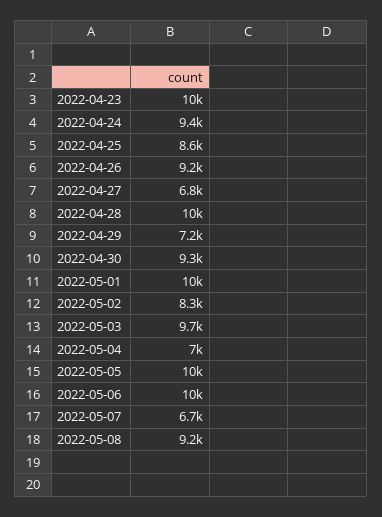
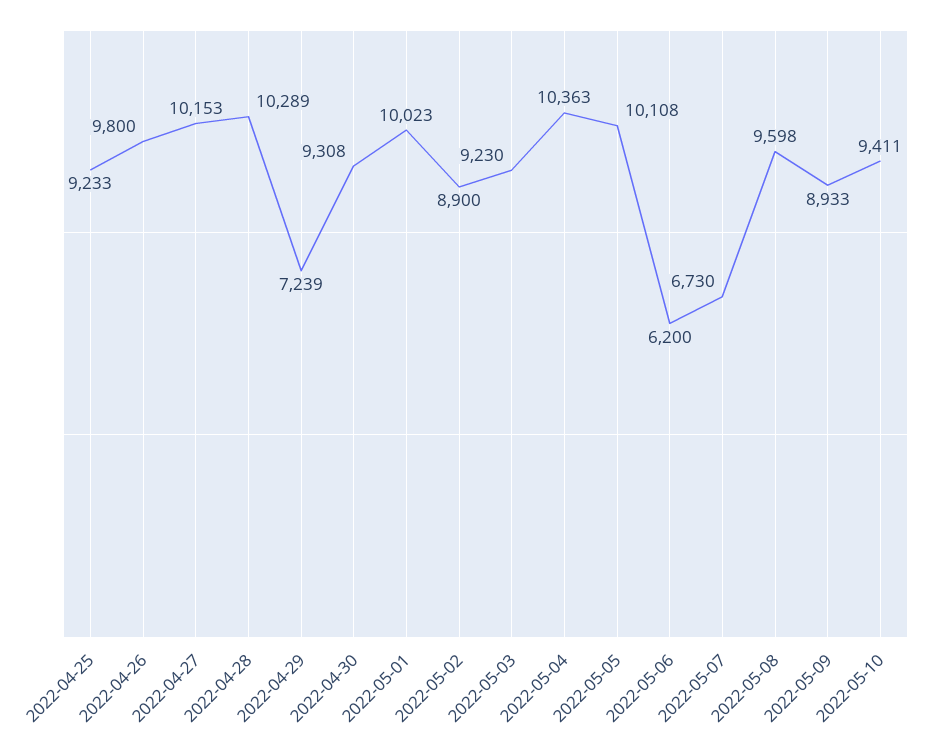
2022-04-23: 10000 -> none
2022-04-24: 9400 -> none
2022-04-25: 8600 -> 9233
2022-04-26: 9200 -> 9800
2022-04-27: 6800 -> 10153
2022-05-02: 8300 -> 8900
2022-05-03: 9700 -> 9230
2022-05-04: 7000 -> 10363
2022-05-06: 10000 -> 6200
2022-05-08: 9200 -> 9598
2022-05-09: none -> 8933
2022-05-10: none -> 9411

